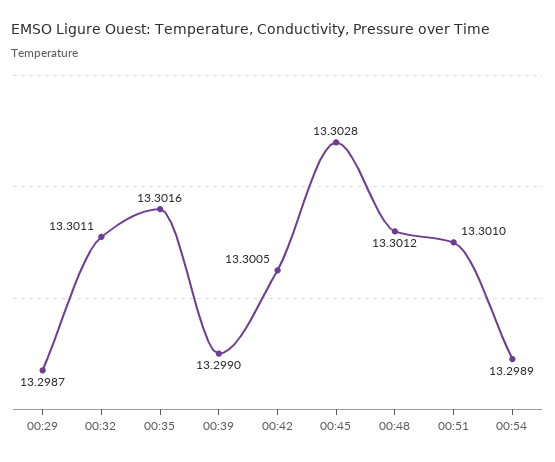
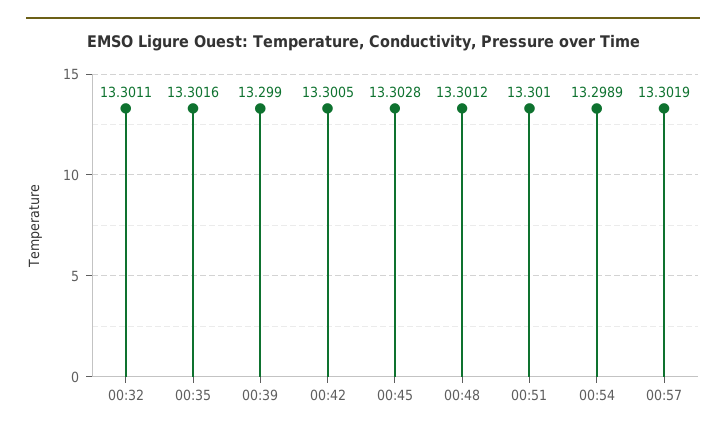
00:29: 13.2987 -> none
00:57: none -> 13.3019

